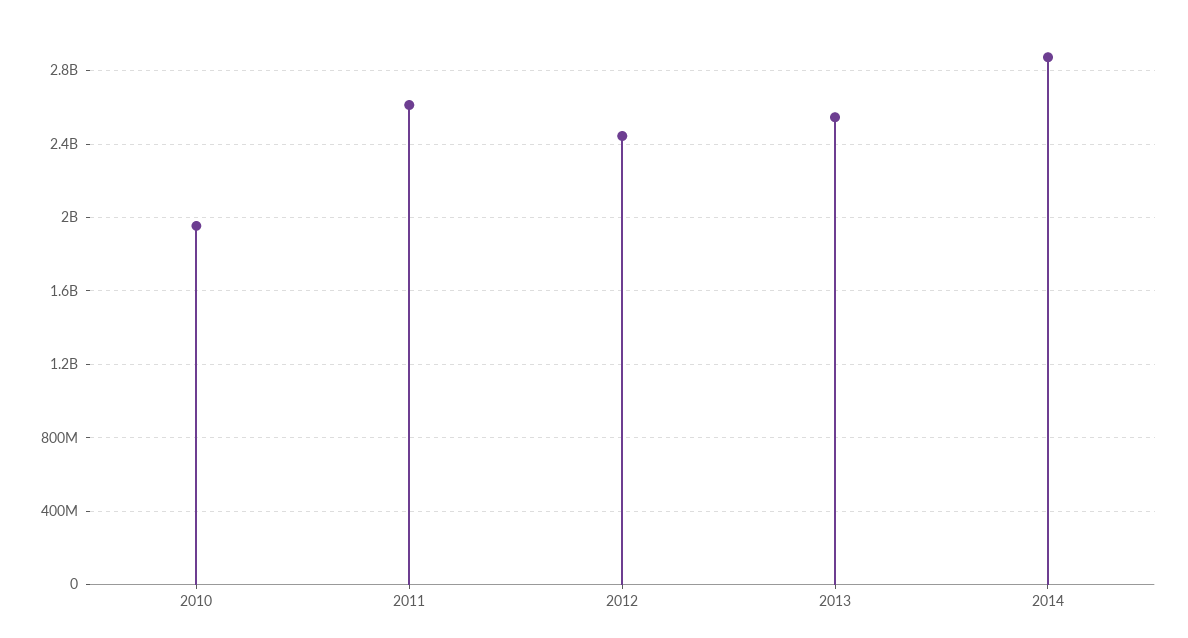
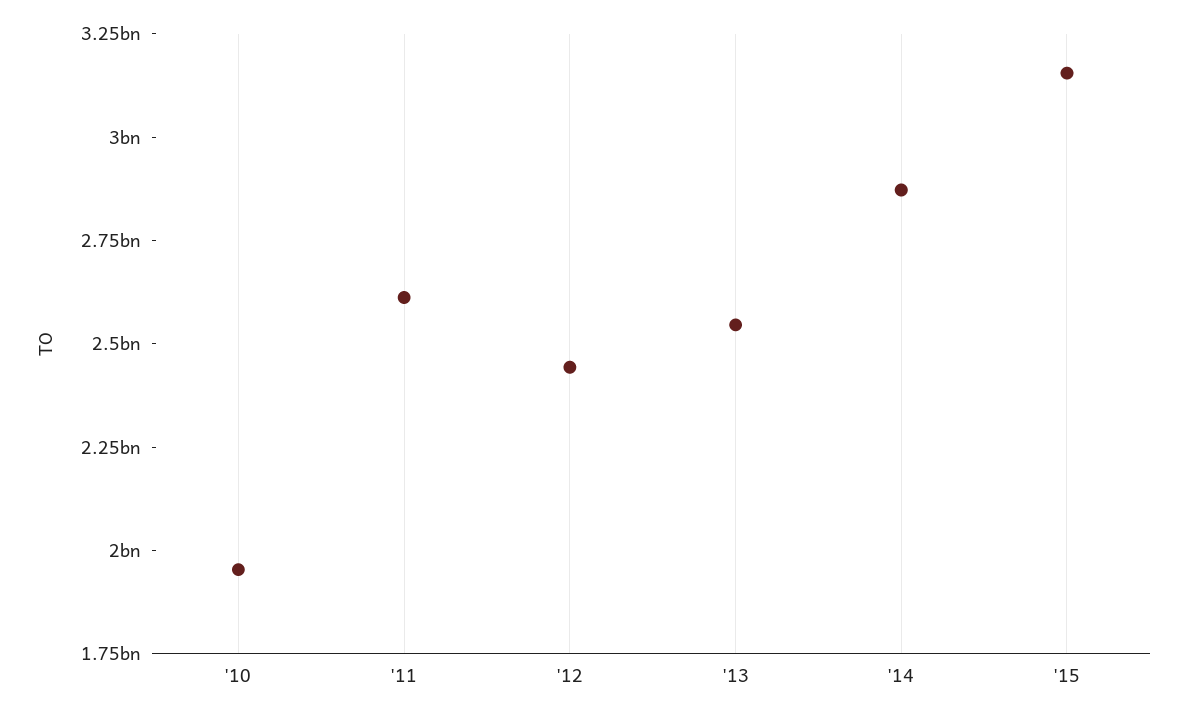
'15: none -> 3150000000

